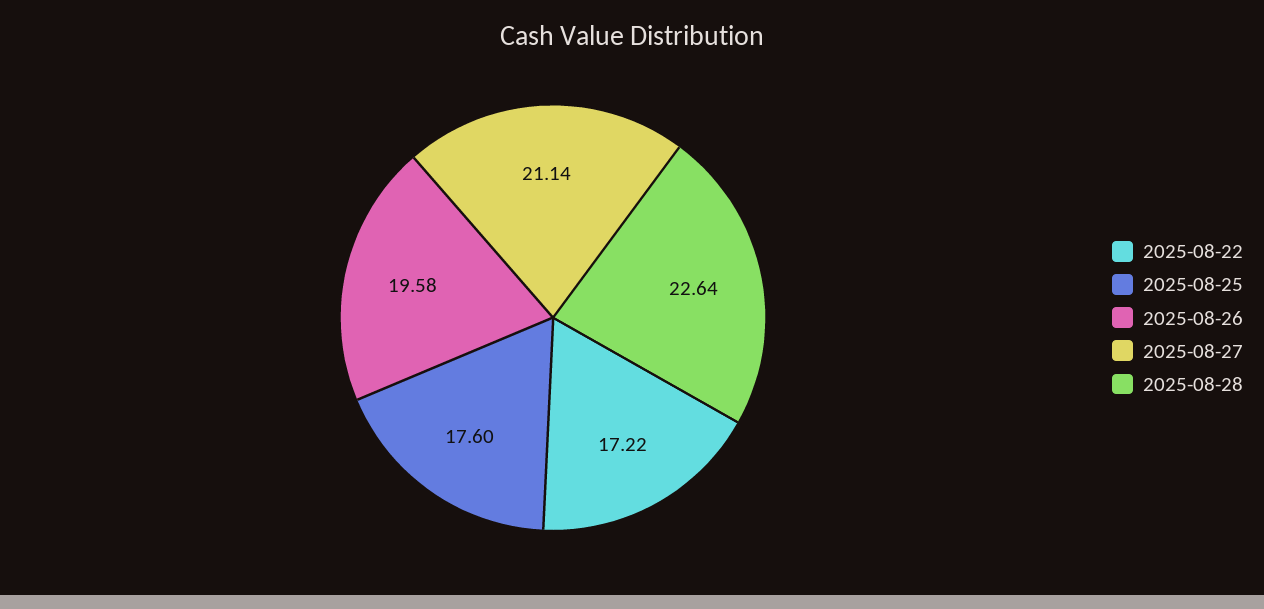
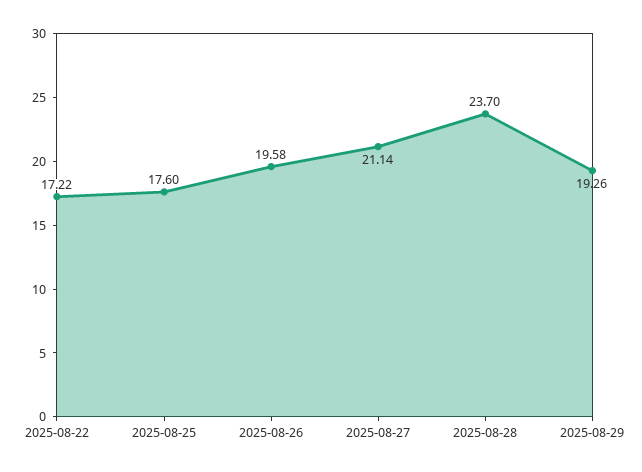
2025-08-28: 22.64 -> 23.7
2025-08-29: none -> 19.26

